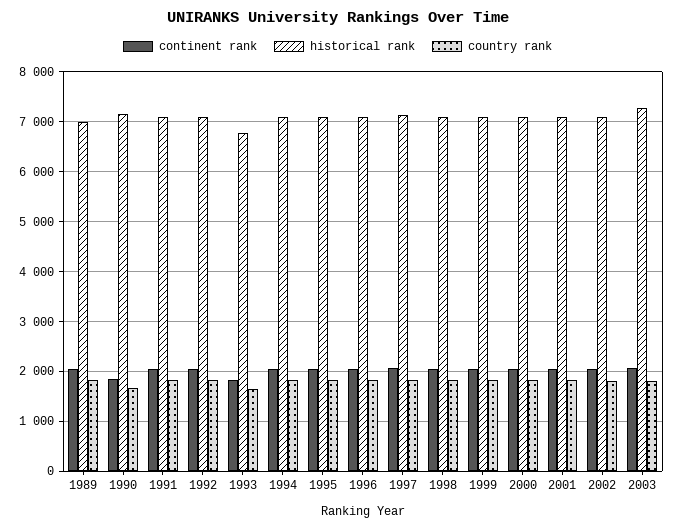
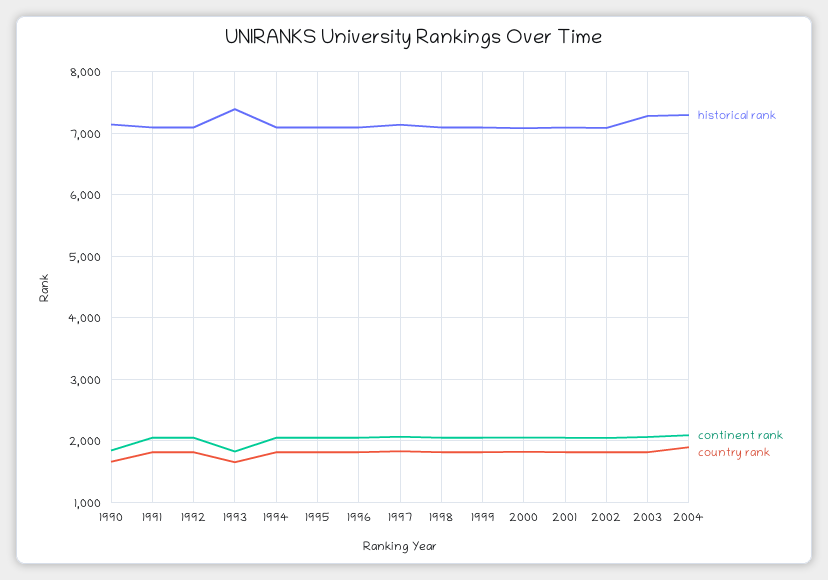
continent rank, 1989: 2000 -> none
historical rank, 1989: 7000 -> none
country rank, 1989: 1800 -> none
historical rank, 1993: 6800 -> 7400
historical rank, 2004: none -> 7300
continent rank, 2004: none -> 2100
country rank, 2004: none -> 1900

